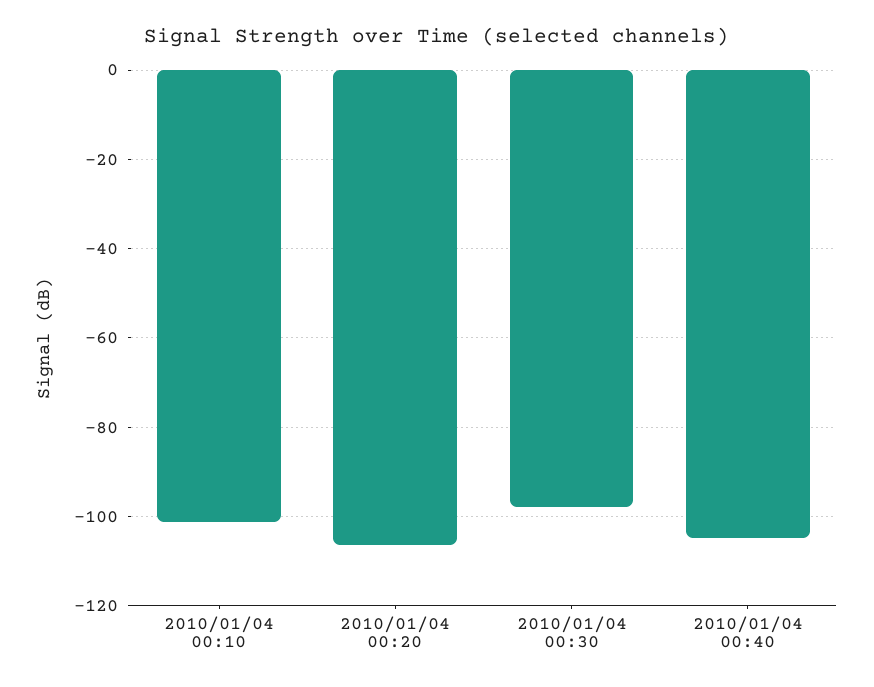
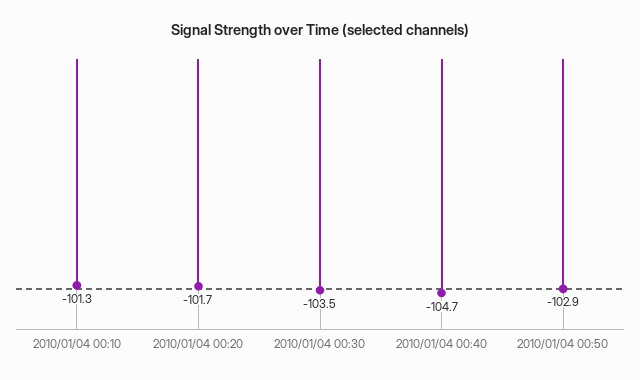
2010/01/04 00:20: -106 -> -101.7
2010/01/04 00:30: -98 -> -103.5
2010/01/04 00:50: none -> -102.9

